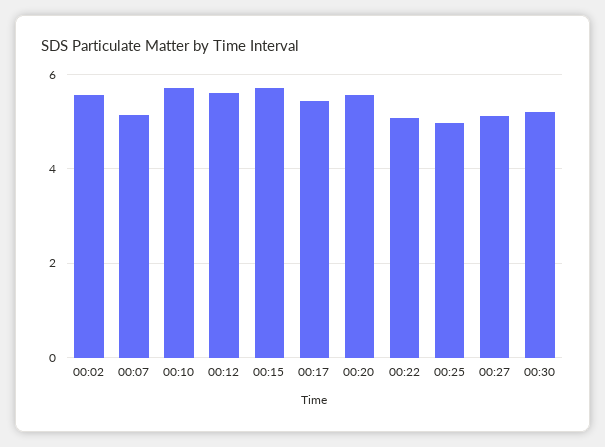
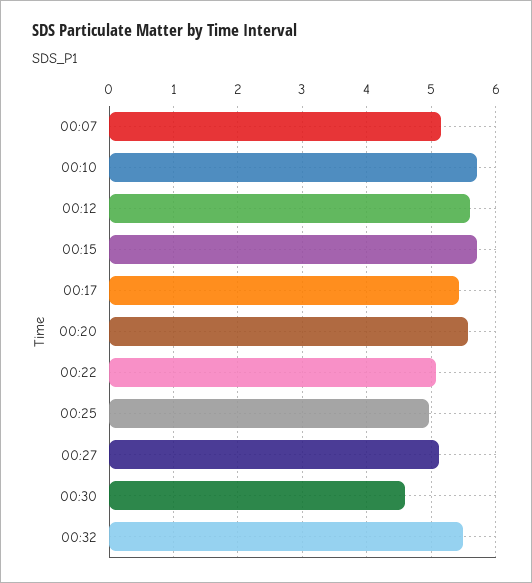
00:02: 5.6 -> none
00:30: 5.2 -> 4.6
00:32: none -> 5.5

